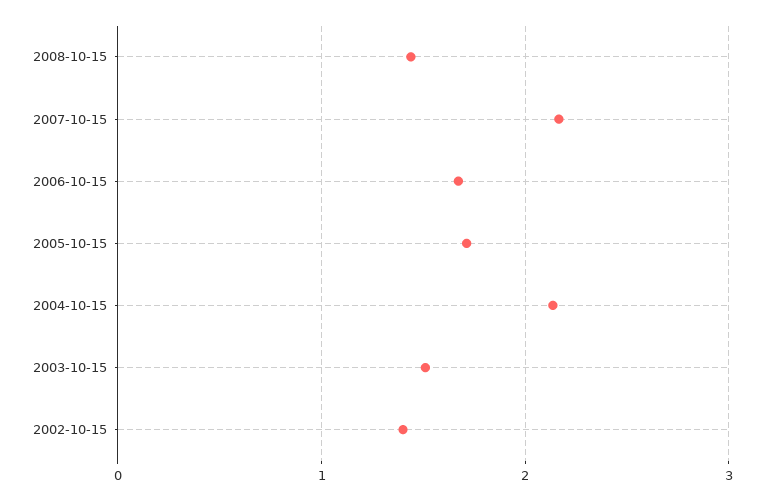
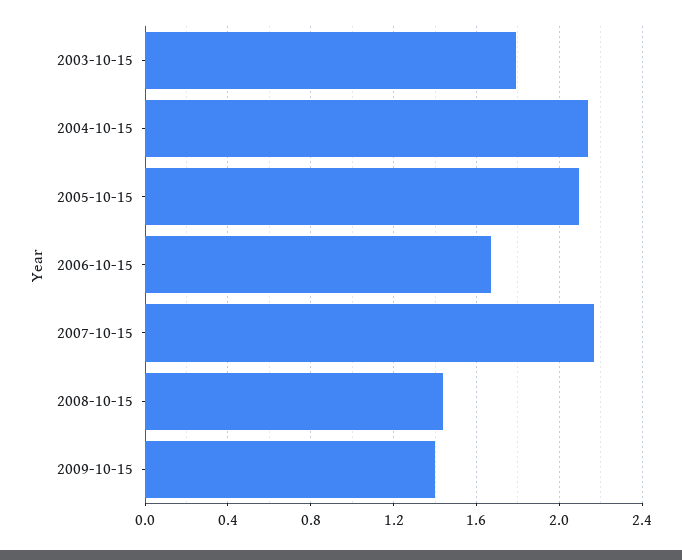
2005-10-15: 1.7 -> 2.1
2003-10-15: 1.5 -> 1.8
2002-10-15: 1.4 -> none
2009-10-15: none -> 1.4

